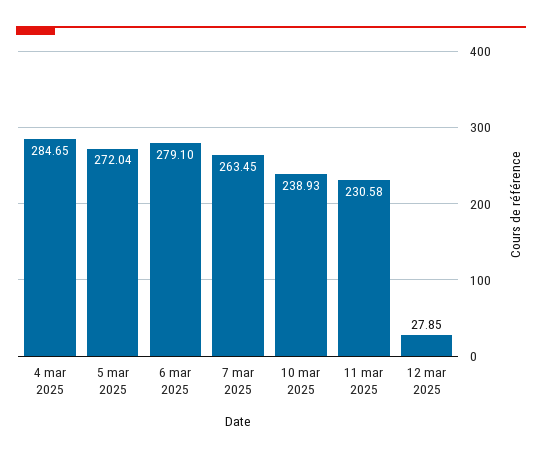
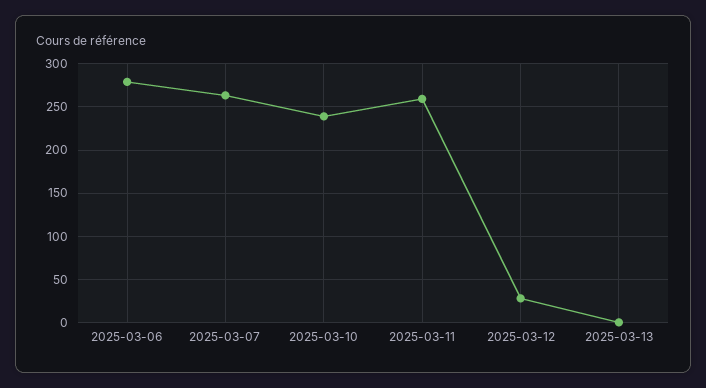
4 mar 2025: 284.65 -> none
5 mar 2025: 272.04 -> none
11 mar 2025: 230.58 -> 260
2025-03-13: none -> 0

